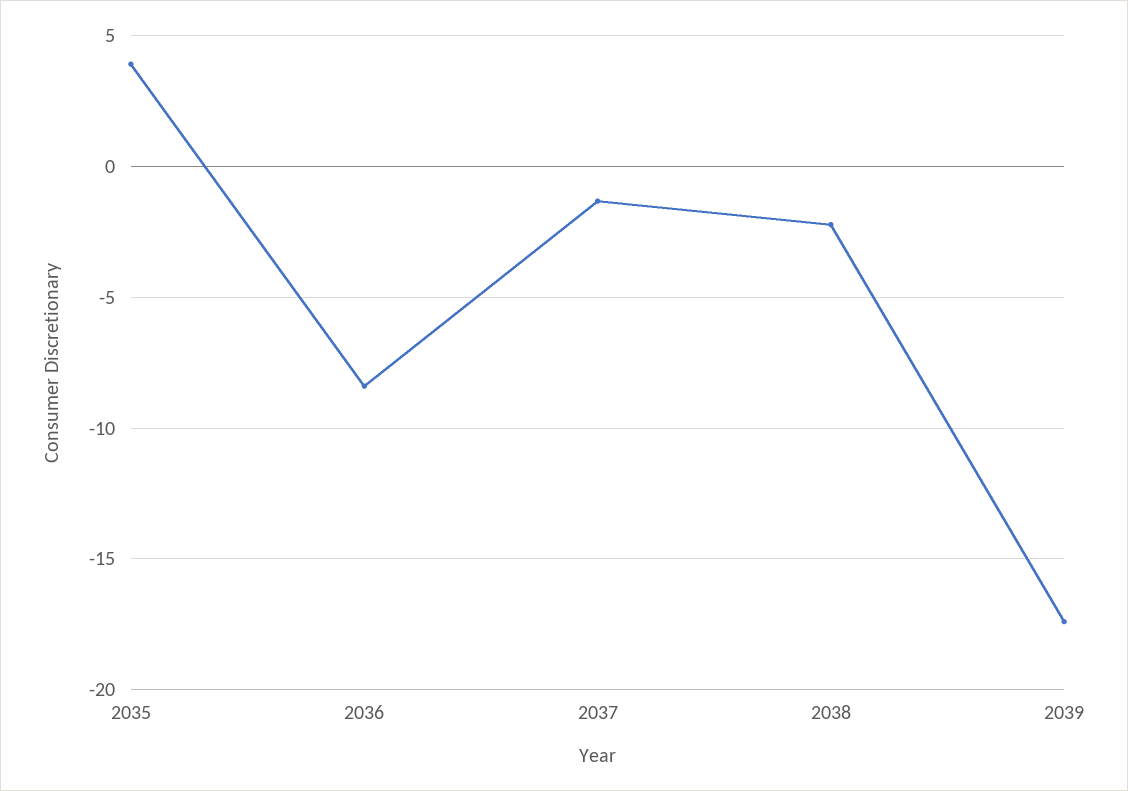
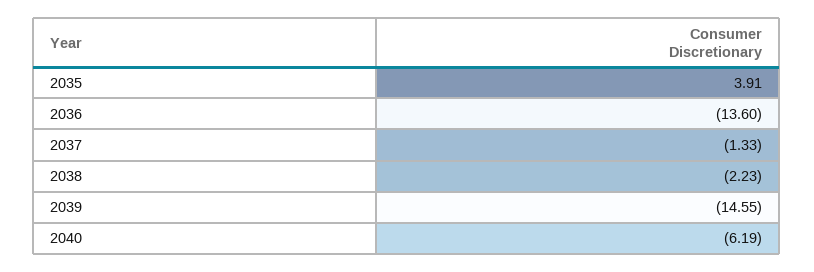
2036: -8.5 -> -13.6
2039: -17.5 -> -14.55
2040: none -> -6.19

